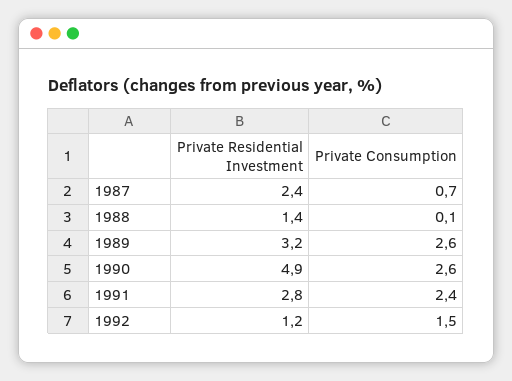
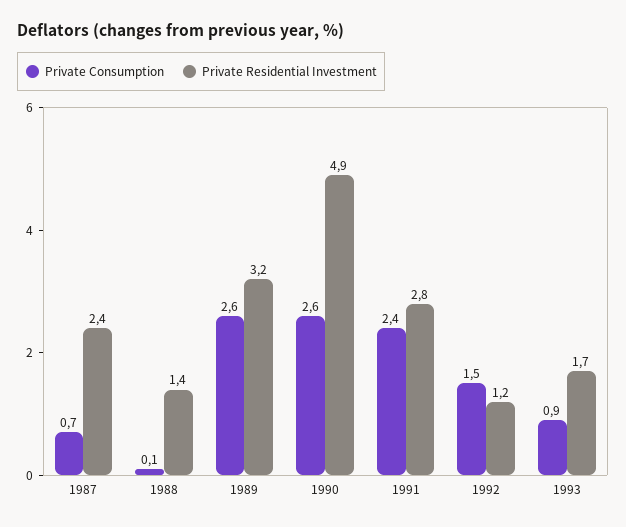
Private Consumption, 1993: none -> 0.9
Private Residential Investment, 1993: none -> 1.7

